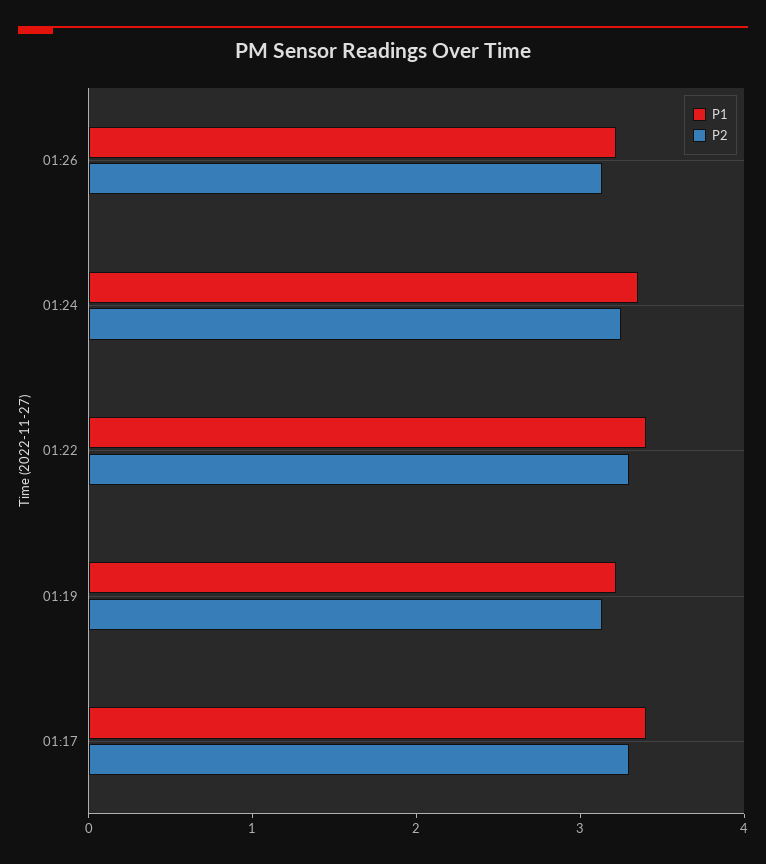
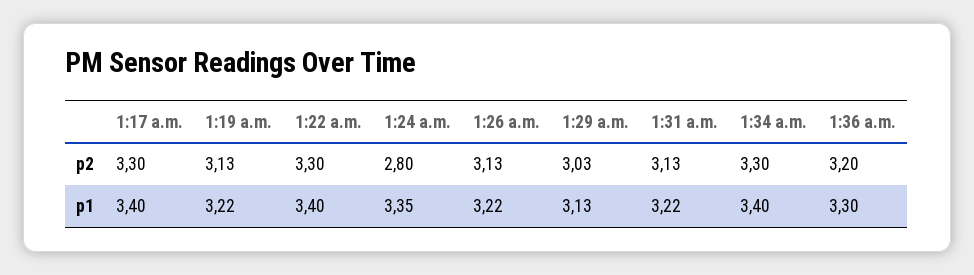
P2, 01:24: 3.2 -> 2.8
P2, 1:29 a.m.: none -> 3.03
P2, 1:31 a.m.: none -> 3.13
P2, 1:34 a.m.: none -> 3.3
P2, 1:36 a.m.: none -> 3.2
P1, 1:29 a.m.: none -> 3.13
P1, 1:31 a.m.: none -> 3.22
P1, 1:34 a.m.: none -> 3.4
P1, 1:36 a.m.: none -> 3.3

